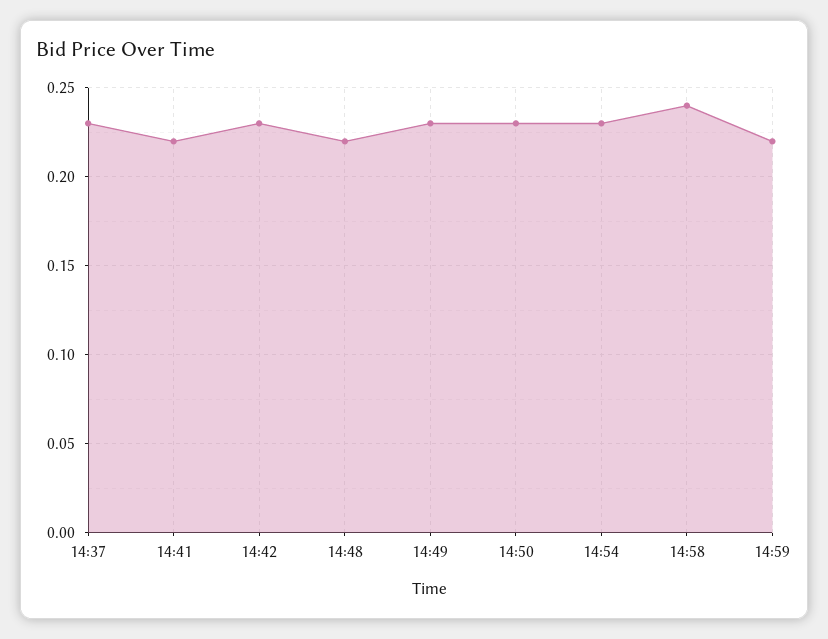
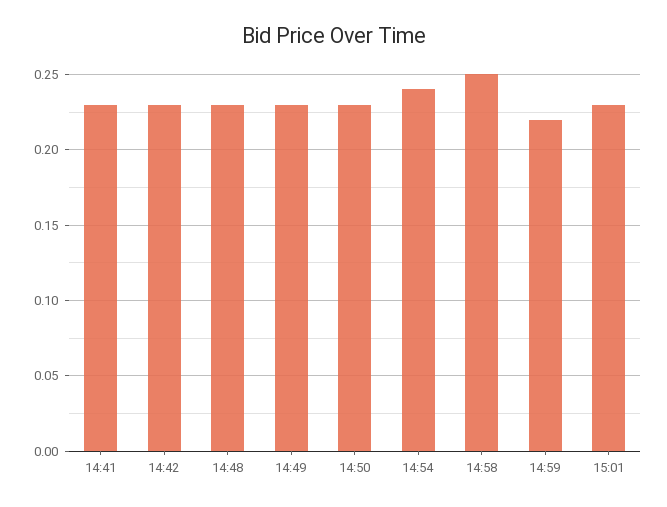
14:37: 0.23 -> none
14:41: 0.22 -> 0.23
14:48: 0.22 -> 0.23
14:54: 0.23 -> 0.24
14:58: 0.24 -> 0.25
15:01: none -> 0.23

